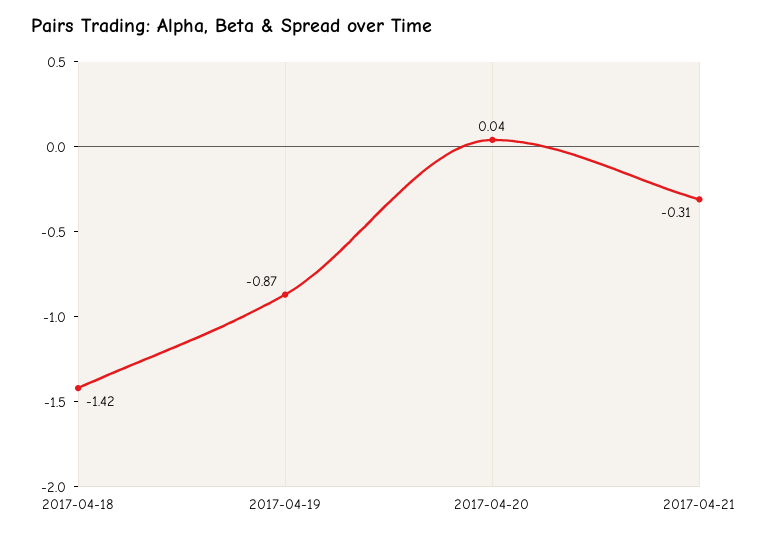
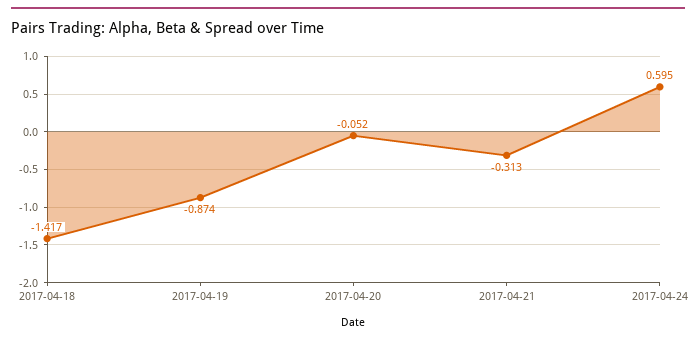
2017-04-20: 0.04 -> -0.052
2017-04-24: none -> 0.595

